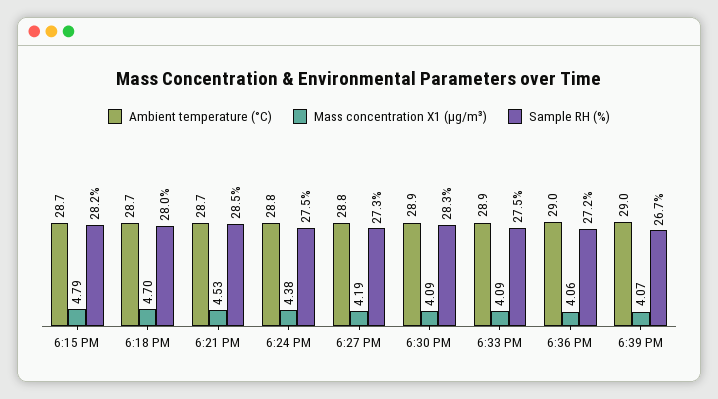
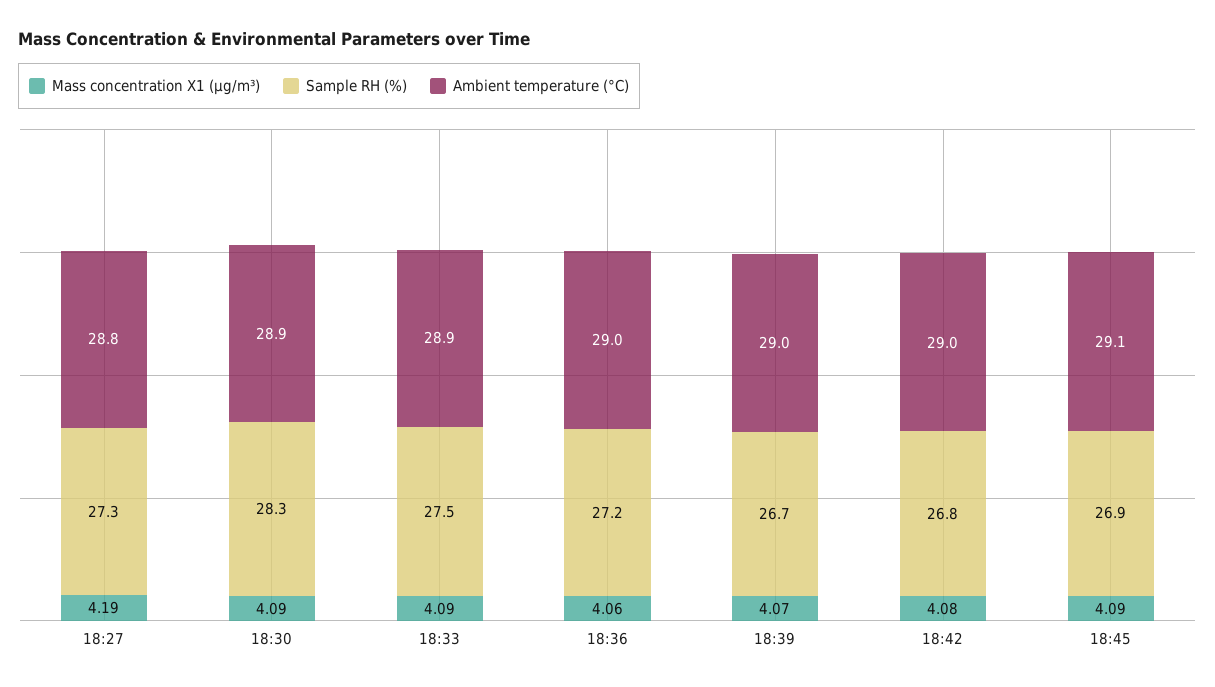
Ambient temperature (°C), 6:15 PM: 28.7 -> none
Mass concentration X1 (μg/m³), 6:15 PM: 4.79 -> none
Sample RH (%), 6:15 PM: 28.2 -> none
Ambient temperature (°C), 6:18 PM: 28.7 -> none
Mass concentration X1 (μg/m³), 6:18 PM: 4.7 -> none
Sample RH (%), 6:18 PM: 28 -> none
Ambient temperature (°C), 6:21 PM: 28.7 -> none
Mass concentration X1 (μg/m³), 6:21 PM: 4.53 -> none
Sample RH (%), 6:21 PM: 28.5 -> none
Ambient temperature (°C), 6:24 PM: 28.8 -> none
Mass concentration X1 (μg/m³), 6:24 PM: 4.38 -> none
Sample RH (%), 6:24 PM: 27.5 -> none
Mass concentration X1 (μg/m³), 18:42: none -> 4.08
Sample RH (%), 18:42: none -> 26.8
Ambient temperature (°C), 18:42: none -> 29
Mass concentration X1 (μg/m³), 18:45: none -> 4.09
Sample RH (%), 18:45: none -> 26.9
Ambient temperature (°C), 18:45: none -> 29.1

